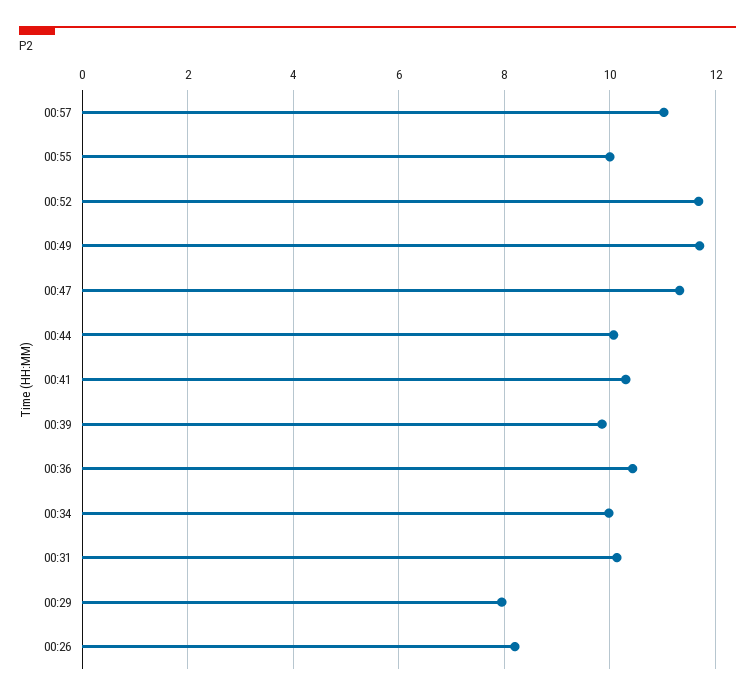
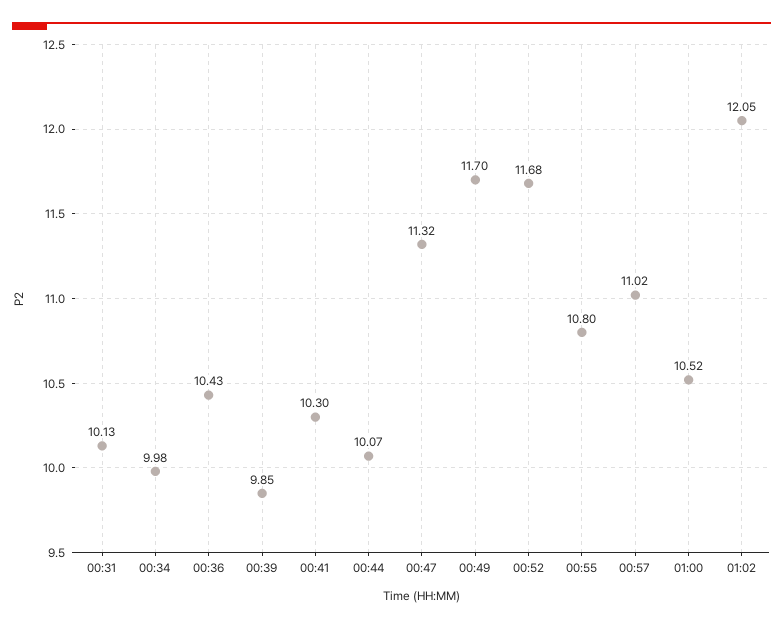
00:55: 10 -> 10.8
00:29: 8 -> none
00:26: 8.2 -> none
01:00: none -> 10.52
01:02: none -> 12.05

